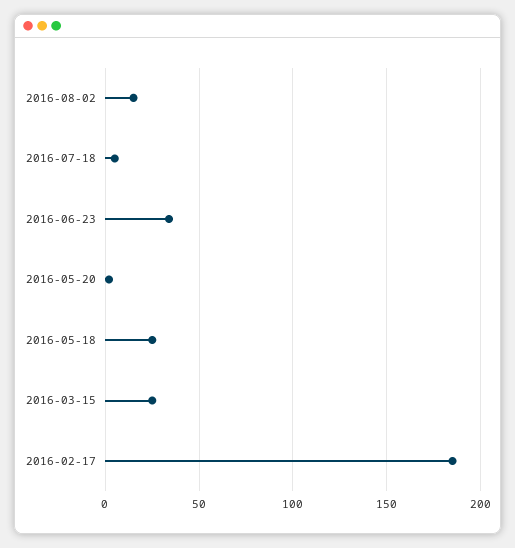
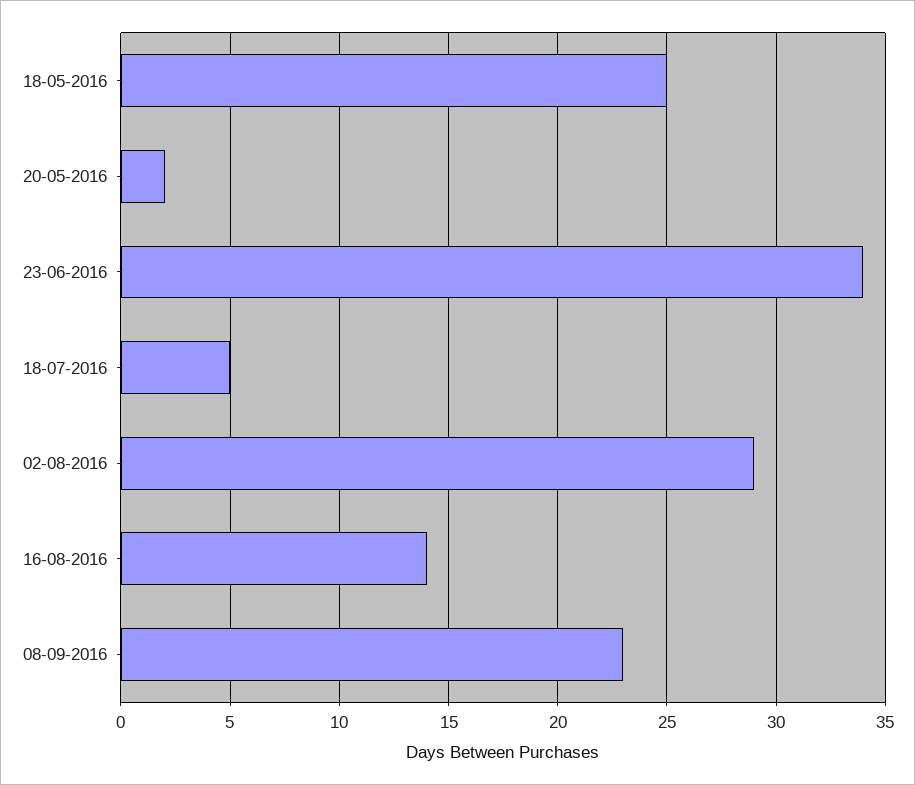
2016-08-02: 15 -> 29
2016-03-15: 25 -> none
2016-02-17: 185 -> none
16-08-2016: none -> 14
08-09-2016: none -> 23

